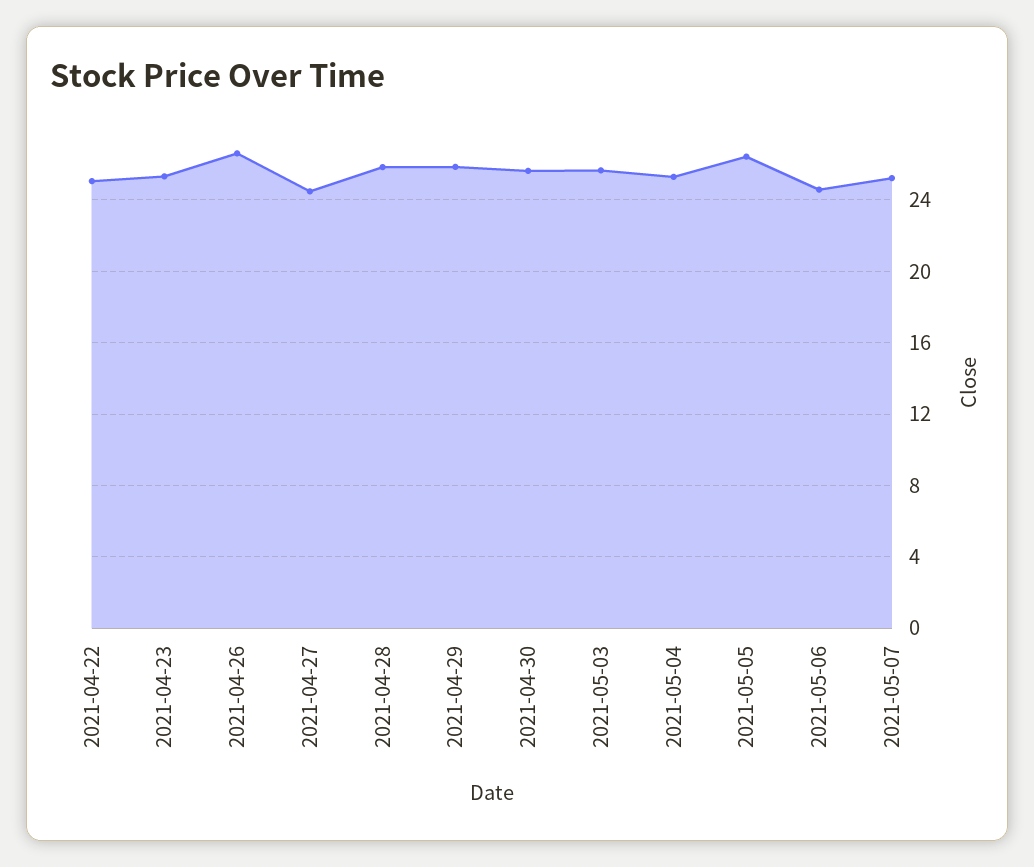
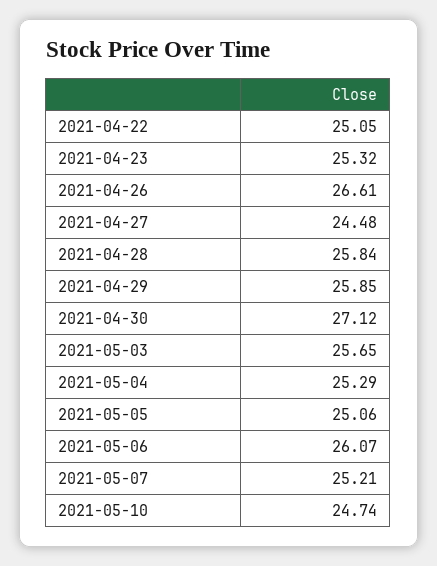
2021-04-30: 25.5 -> 27.12
2021-05-05: 26.5 -> 25.06
2021-05-06: 24.5 -> 26.07
2021-05-10: none -> 24.74

